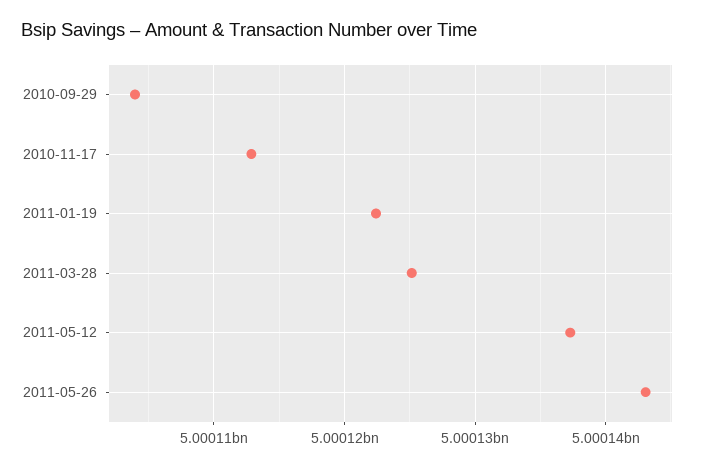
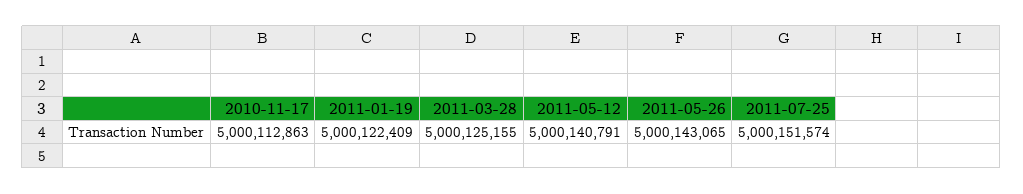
2010-09-29: 5000104000 -> none
2011-05-12: 5000137000 -> 5000140791
2011-07-25: none -> 5000151574

